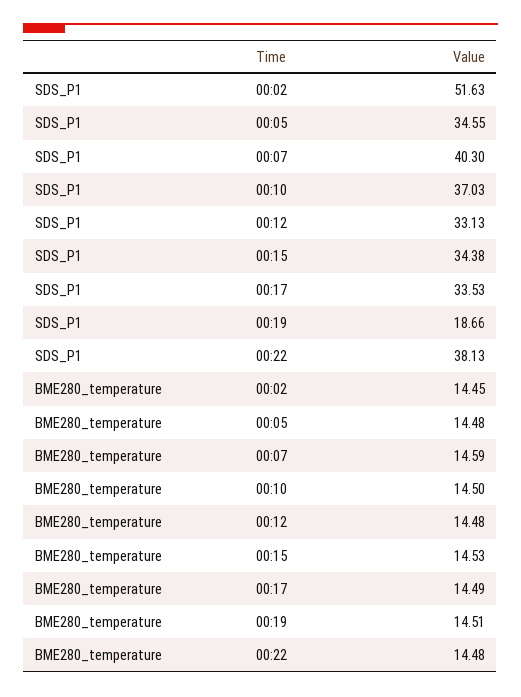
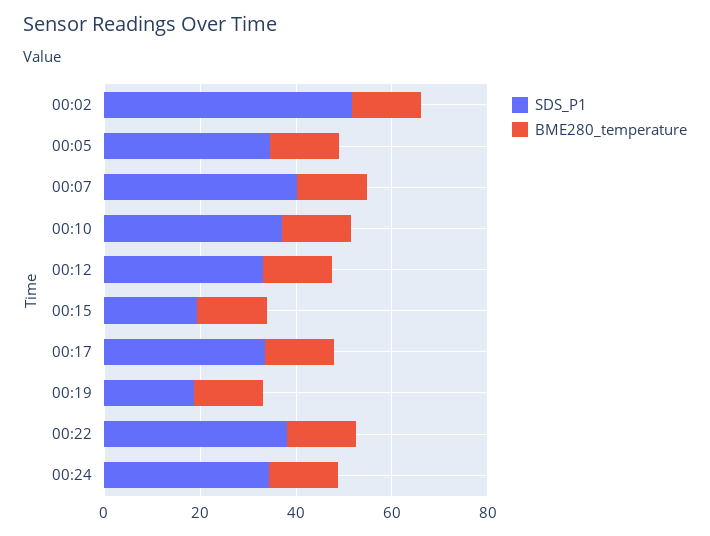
SDS_P1, 00:15: 34.38 -> 20
SDS_P1, 00:24: none -> 35
BME280_temperature, 00:24: none -> 15

